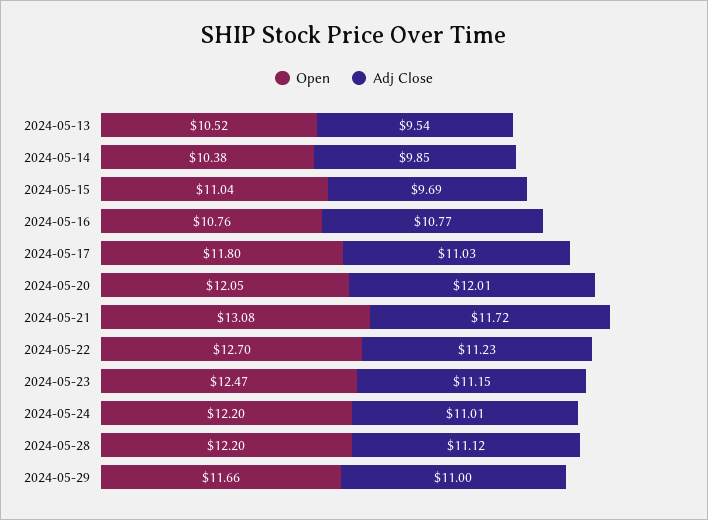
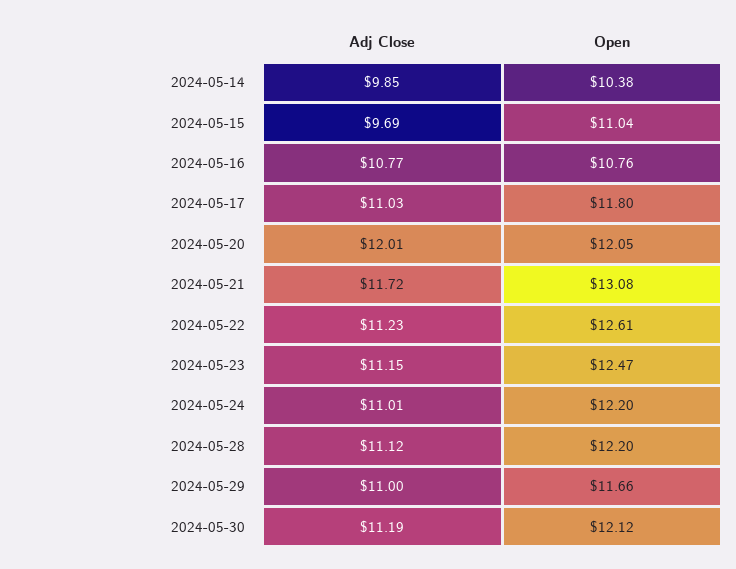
Open, 2024-05-13: 10.52 -> none
Adj Close, 2024-05-13: 9.54 -> none
Open, 2024-05-22: 12.7 -> 12.61
Adj Close, 2024-05-30: none -> 11.19
Open, 2024-05-30: none -> 12.12

